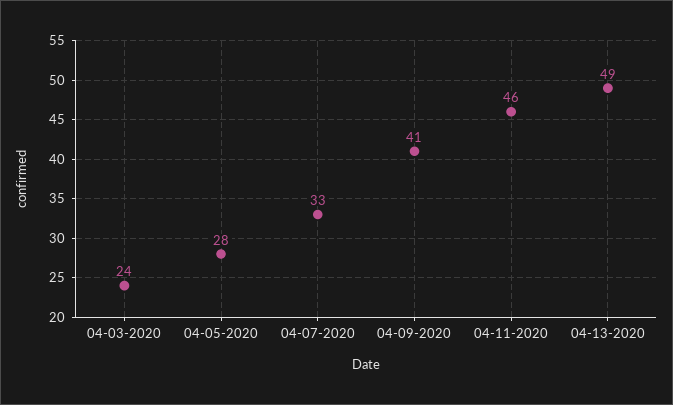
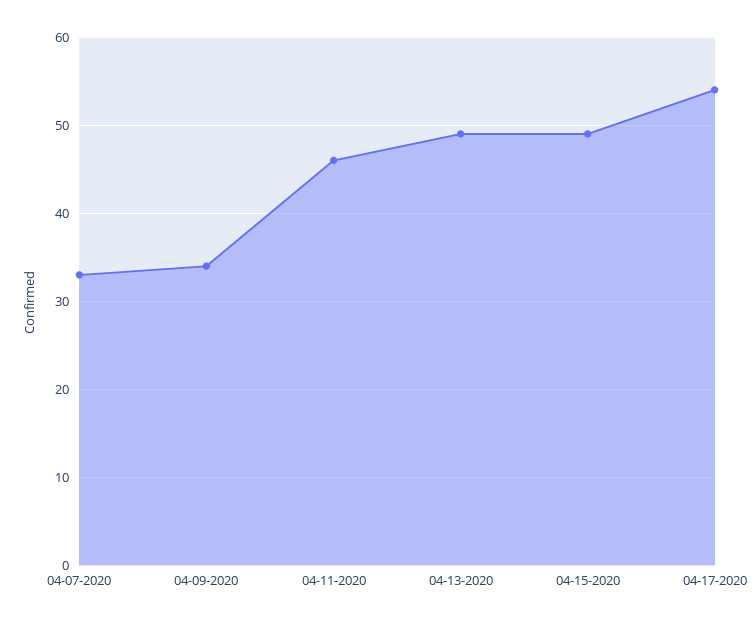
04-03-2020: 24 -> none
04-05-2020: 28 -> none
04-09-2020: 41 -> 34
04-15-2020: none -> 49
04-17-2020: none -> 54

